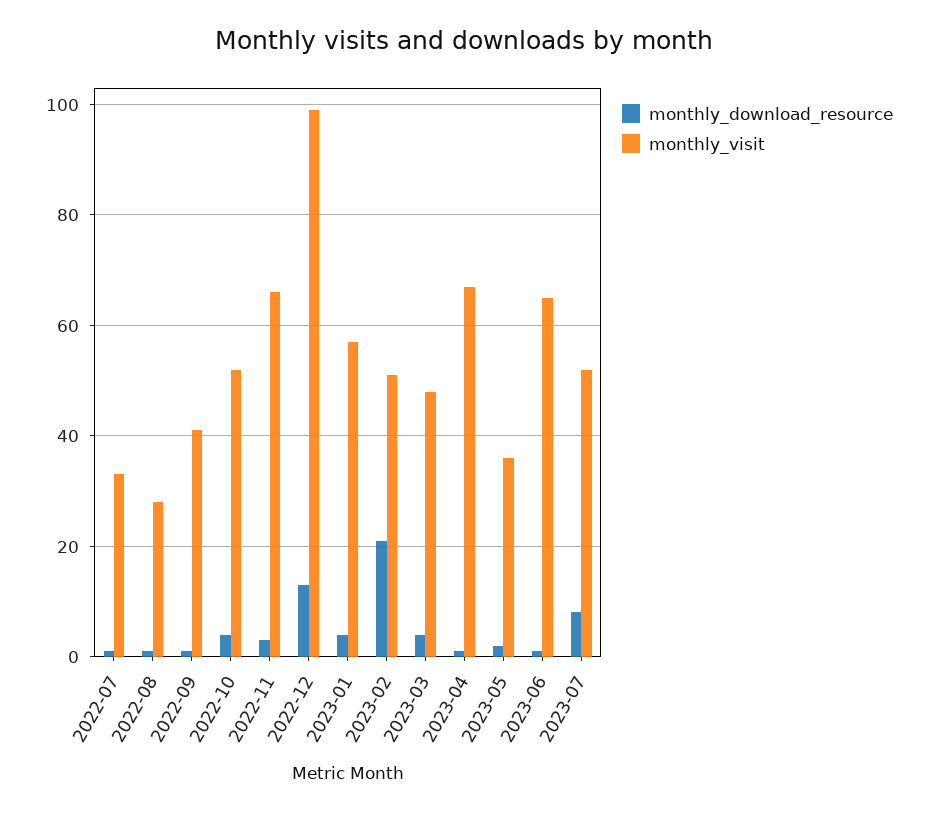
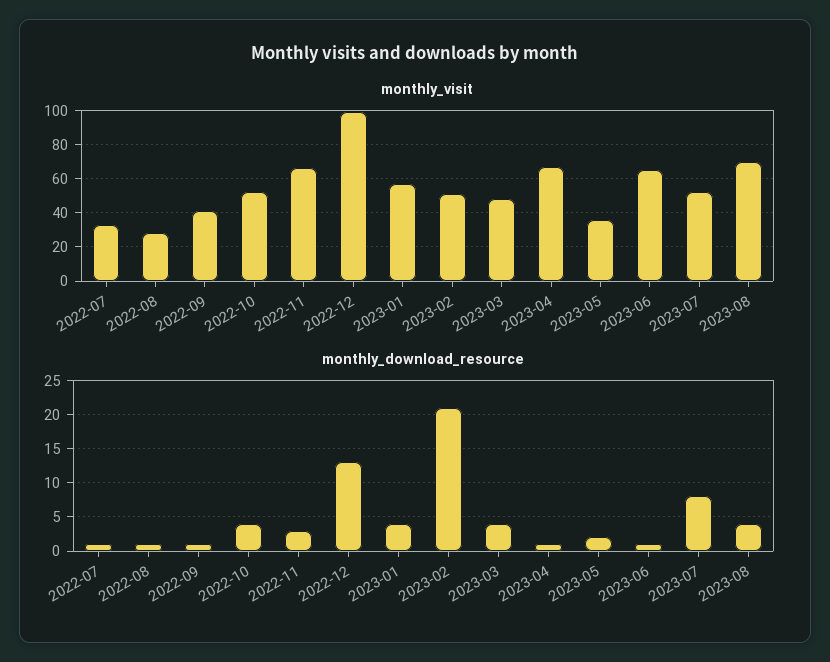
monthly_visit, 2023-08: none -> 70
monthly_download_resource, 2023-08: none -> 4

